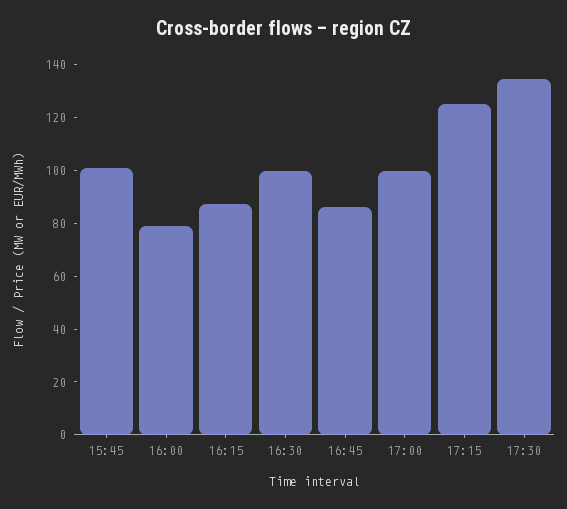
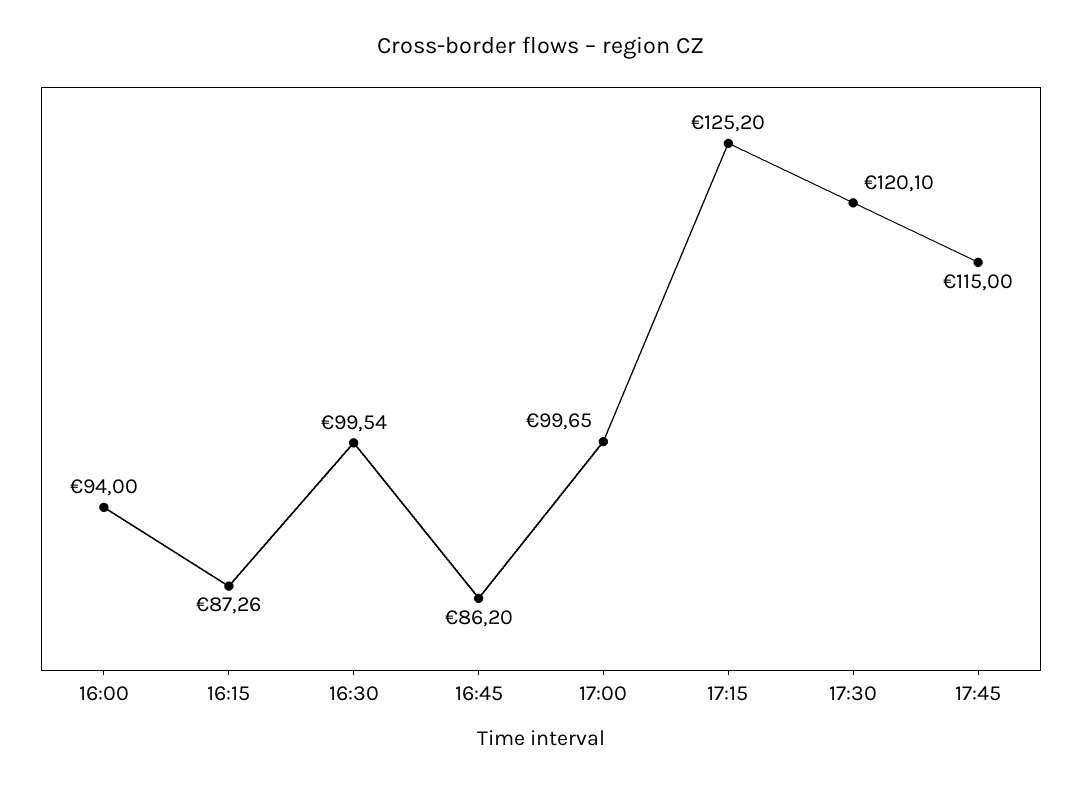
15:45: 100 -> none
16:00: 80 -> 94
17:30: 135 -> 120.1
17:45: none -> 115

